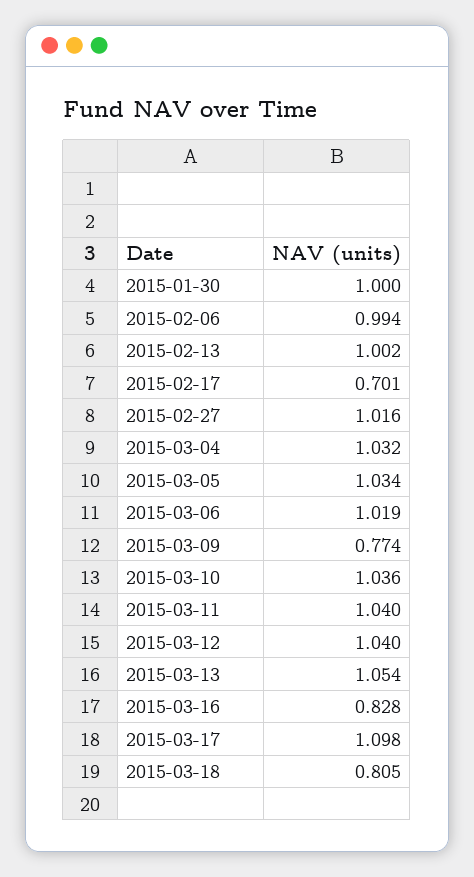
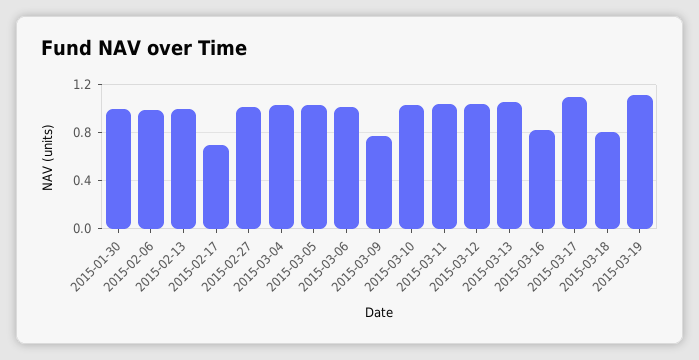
2015-03-19: none -> 1.1

